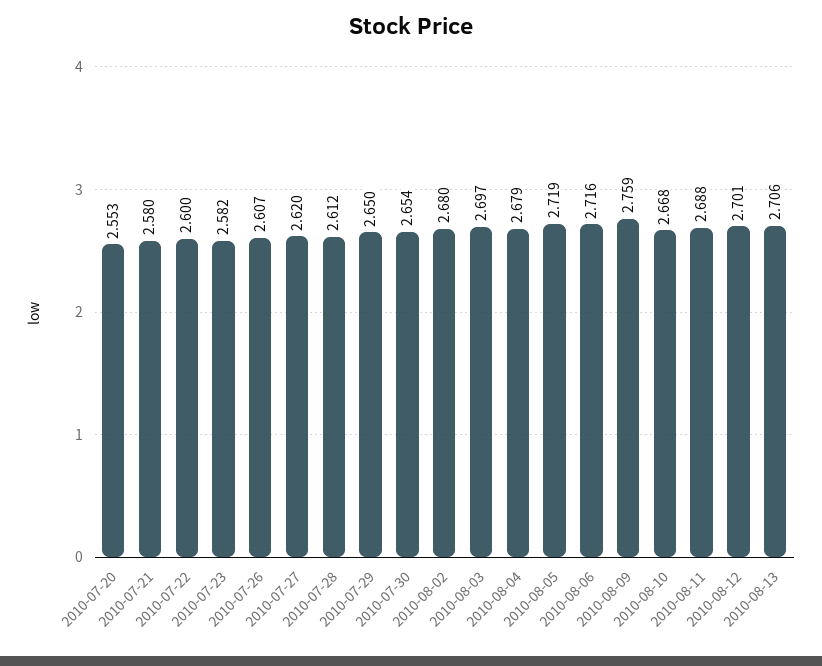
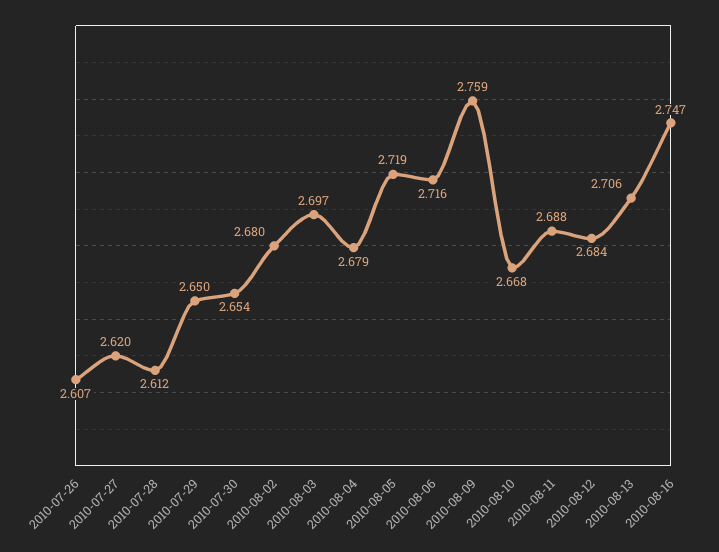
2010-07-20: 2.553 -> none
2010-07-21: 2.58 -> none
2010-07-22: 2.6 -> none
2010-07-23: 2.582 -> none
2010-08-12: 2.701 -> 2.684
2010-08-16: none -> 2.747

